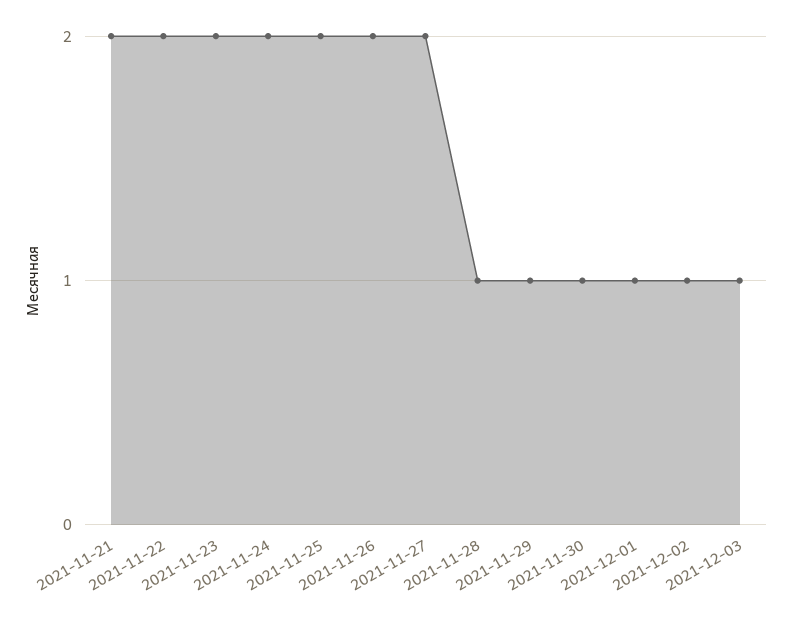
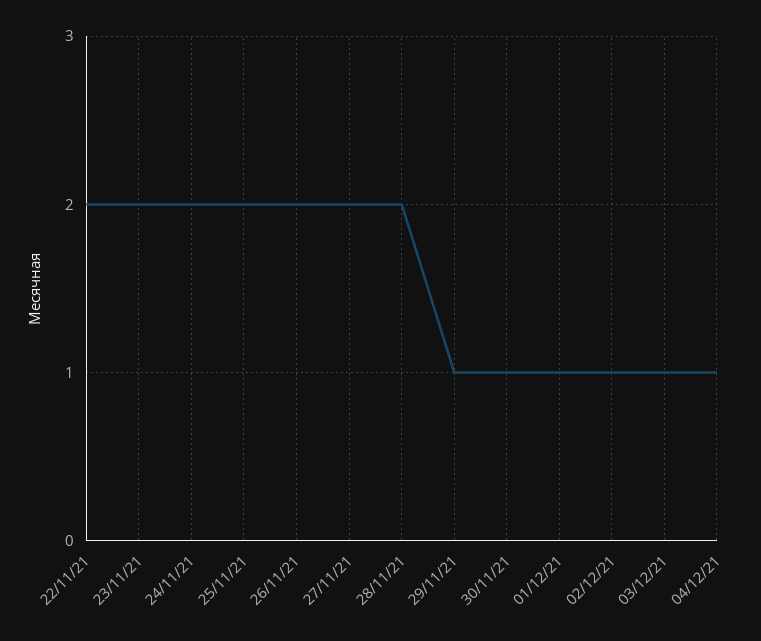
2021-11-21: 2 -> none
2021-11-28: 1 -> 2
04/12/21: none -> 1

